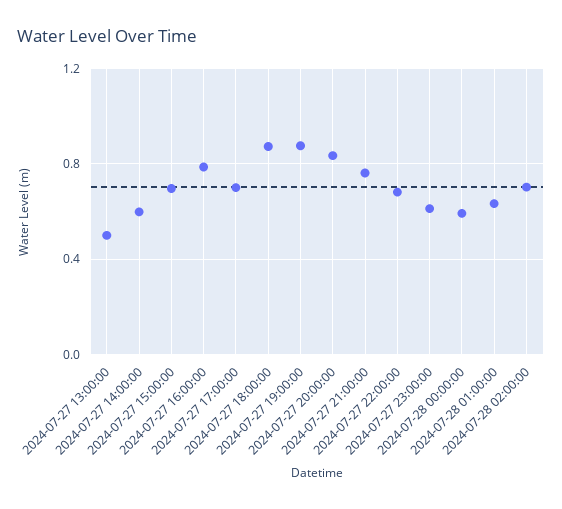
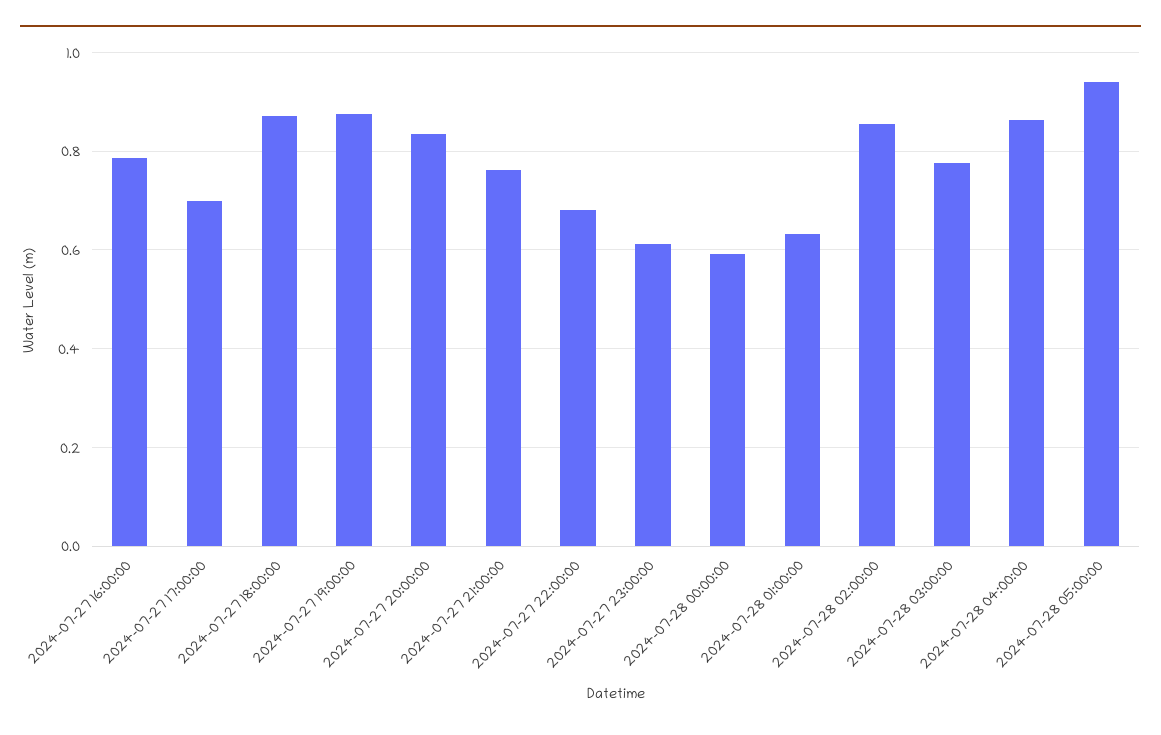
2024-07-27 13:00:00: 0.5 -> none
2024-07-27 14:00:00: 0.6 -> none
2024-07-27 15:00:00: 0.7 -> none
2024-07-28 02:00:00: 0.7 -> 0.86
2024-07-28 03:00:00: none -> 0.78
2024-07-28 04:00:00: none -> 0.86
2024-07-28 05:00:00: none -> 0.94

